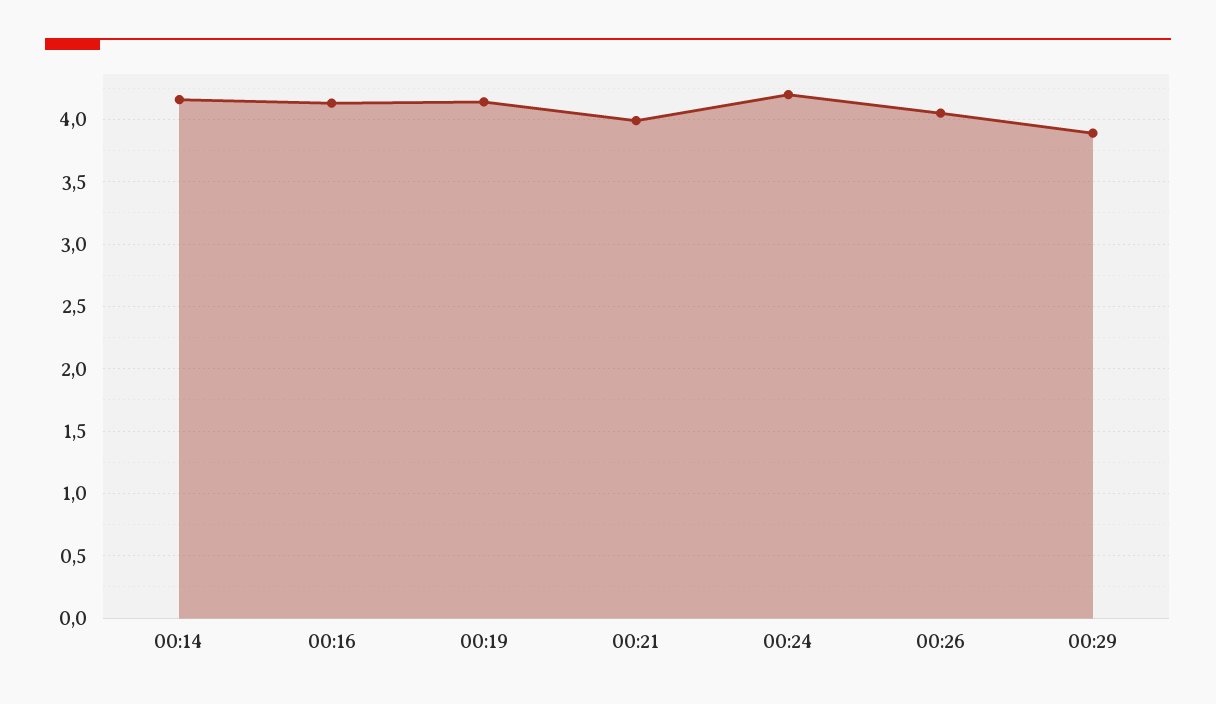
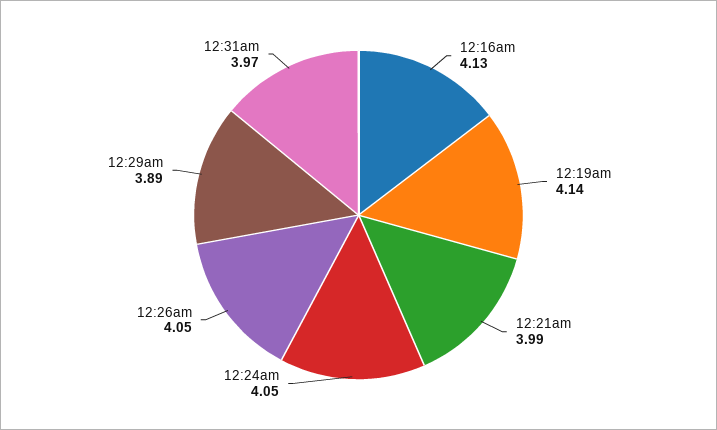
00:14: 4.15 -> none
00:24: 4.2 -> 4.05
12:31am: none -> 3.97

